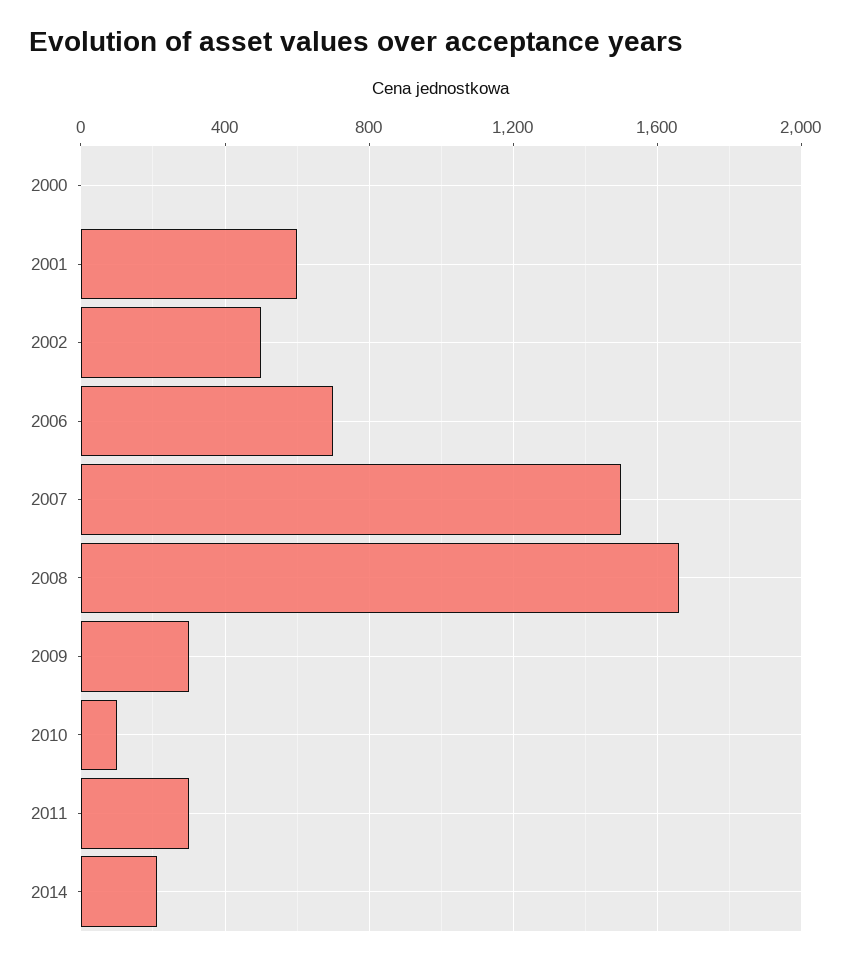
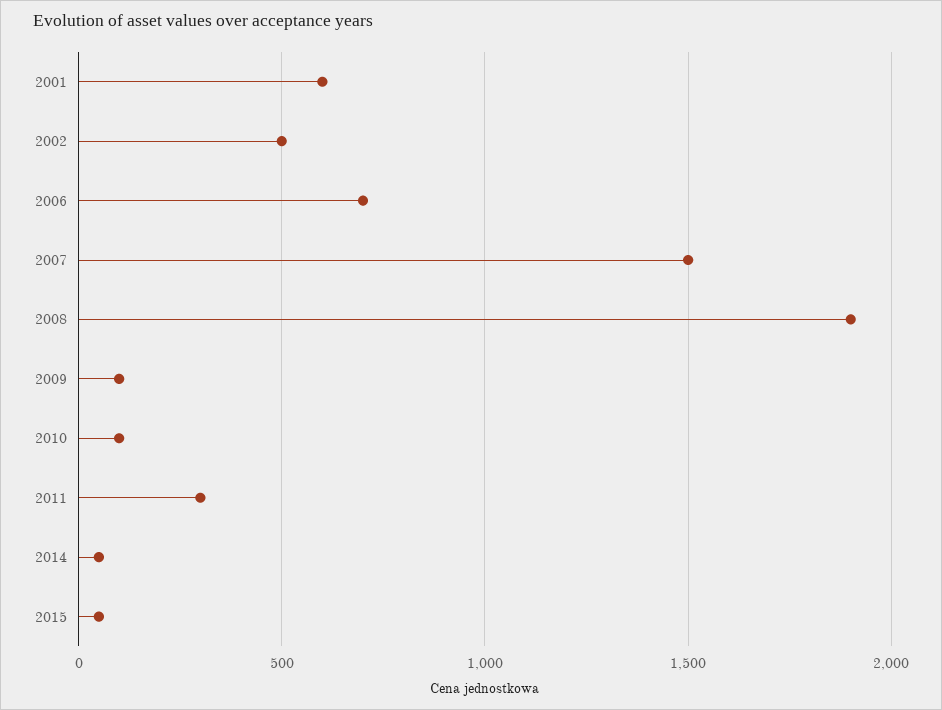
2000: 0 -> none
2008: 1650 -> 1900
2009: 300 -> 100
2014: 200 -> 50
2015: none -> 50

